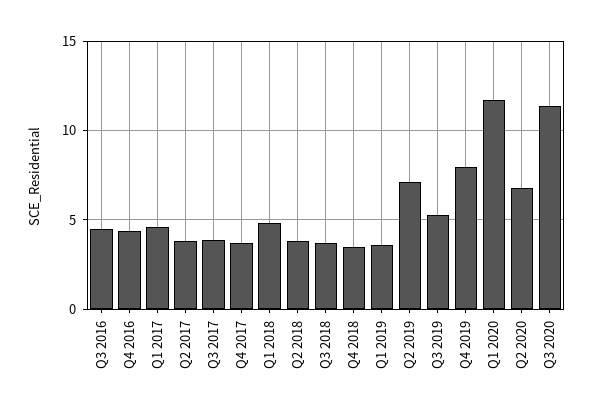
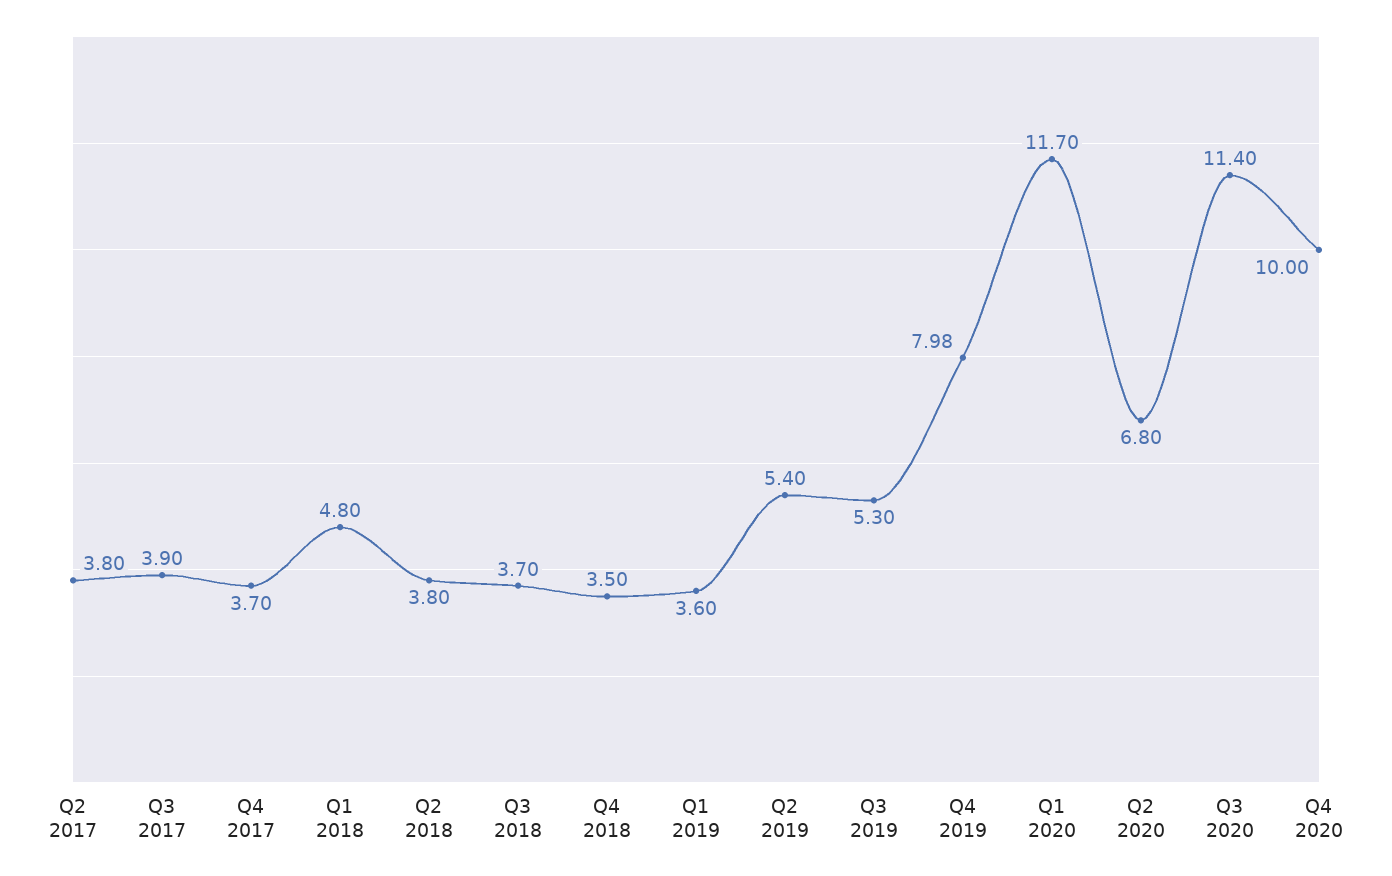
Q3 2016: 4.5 -> none
Q4 2016: 4.5 -> none
Q1 2017: 4.5 -> none
Q2 2019: 7 -> 5.4
Q4 2020: none -> 10

